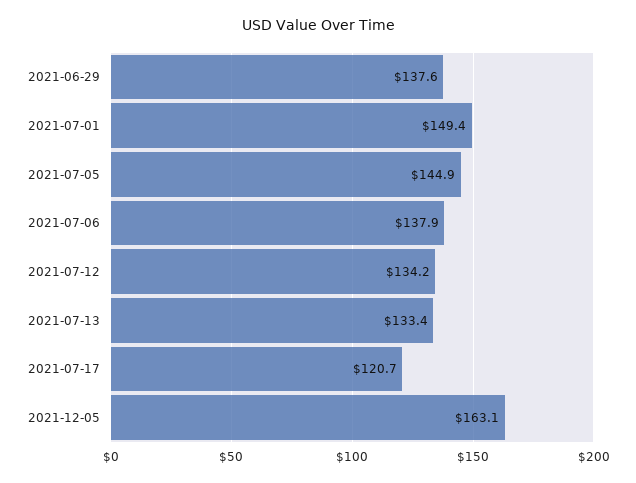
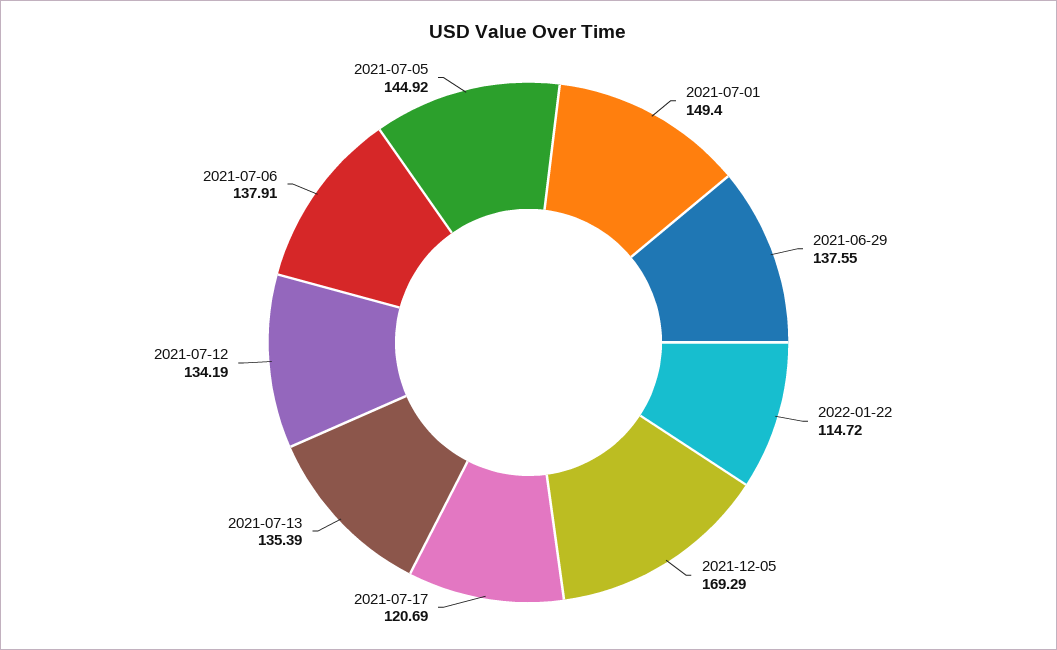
2021-07-13: 133.4 -> 135.39
2021-12-05: 163.1 -> 169.29
2022-01-22: none -> 114.72

